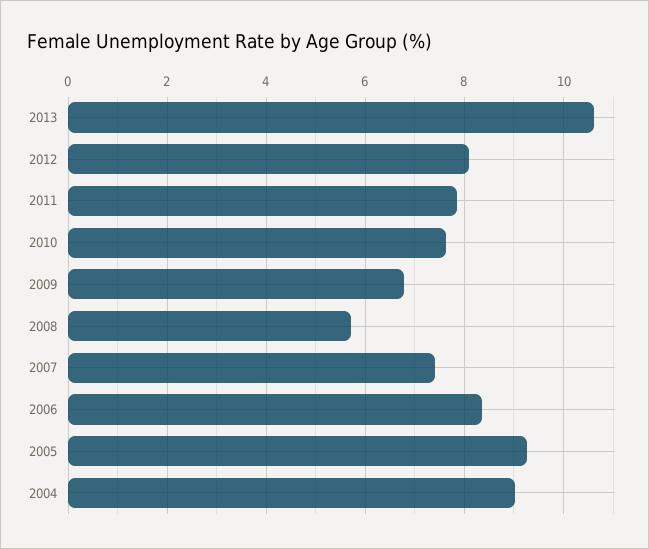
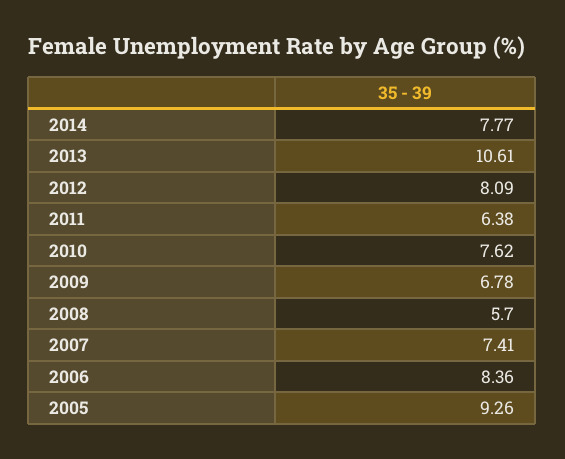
2011: 7.8 -> 6.38
2004: 9 -> none
2014: none -> 7.77

